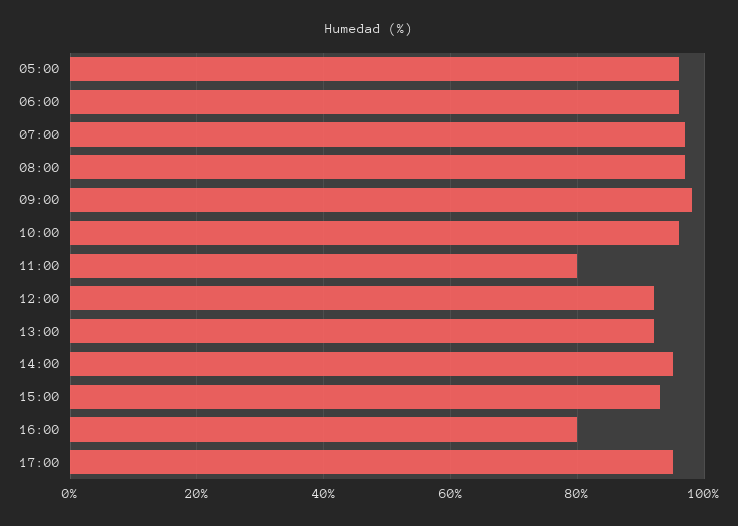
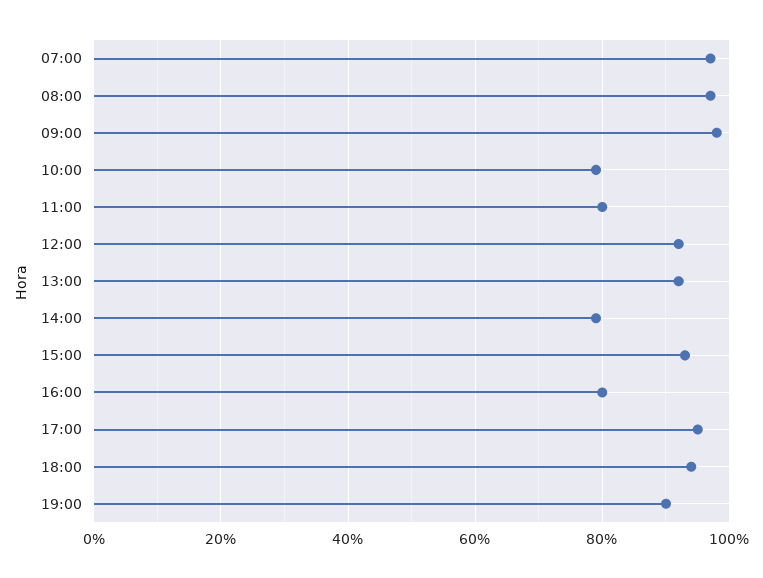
05:00: 95 -> none
06:00: 95 -> none
10:00: 95 -> 80
14:00: 95 -> 80
18:00: none -> 95
19:00: none -> 90

